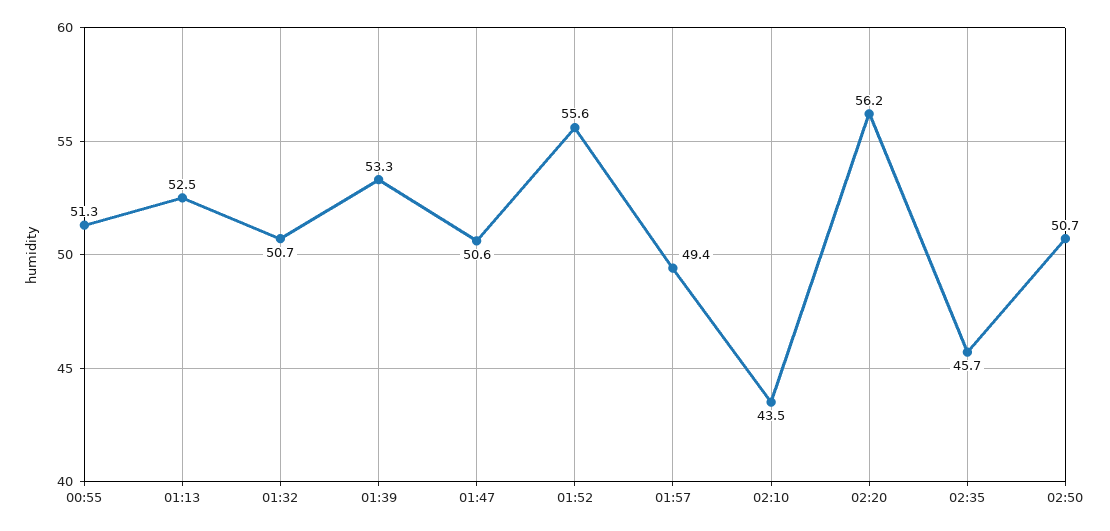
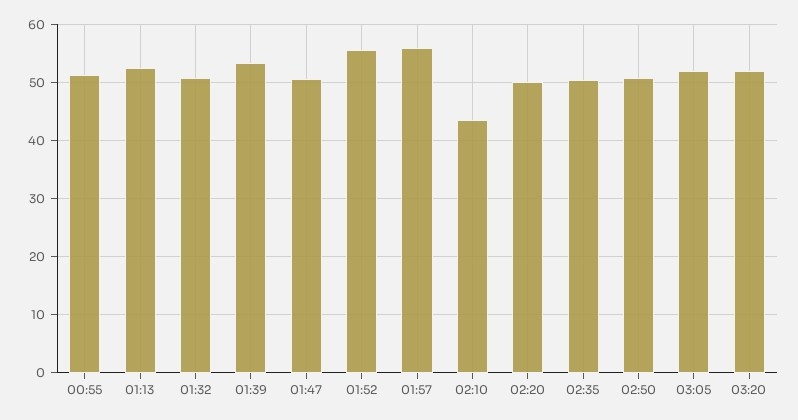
01:57: 49.4 -> 56
02:20: 56.2 -> 50
02:35: 45.7 -> 50
03:05: none -> 52
03:20: none -> 52

